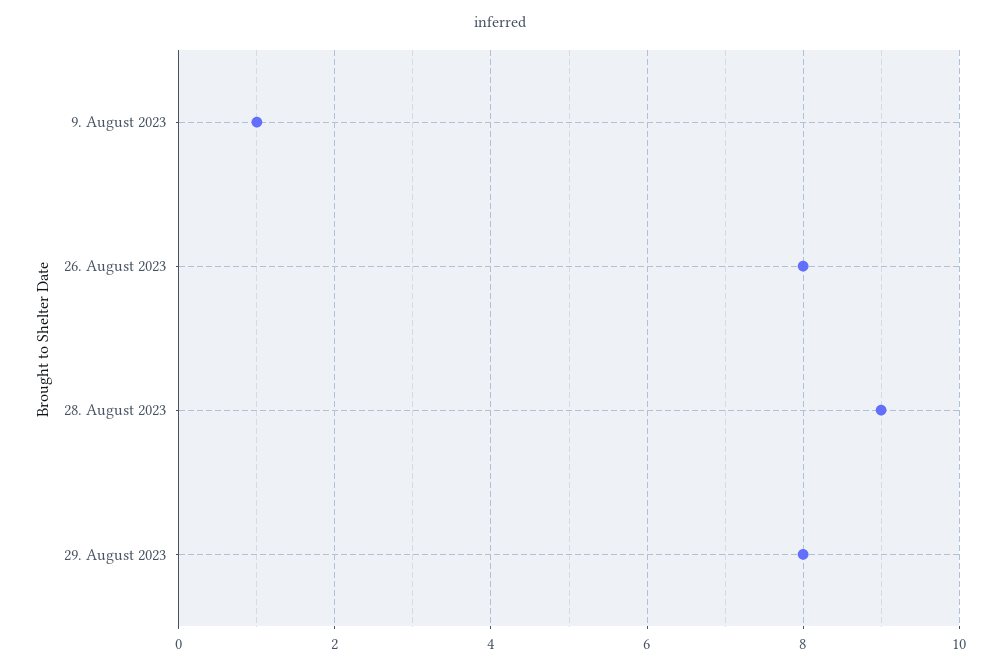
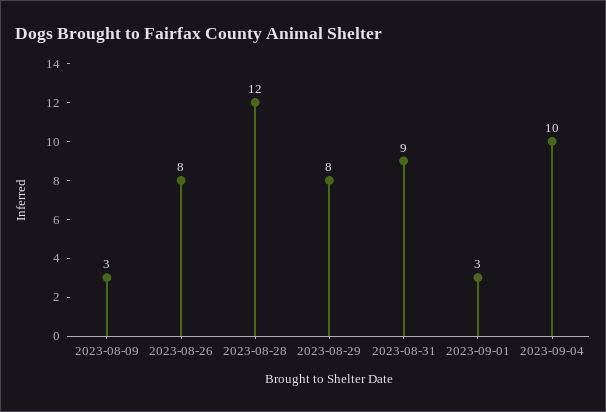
9. August 2023: 1 -> 3
28. August 2023: 9 -> 12
2023-08-31: none -> 9
2023-09-01: none -> 3
2023-09-04: none -> 10

